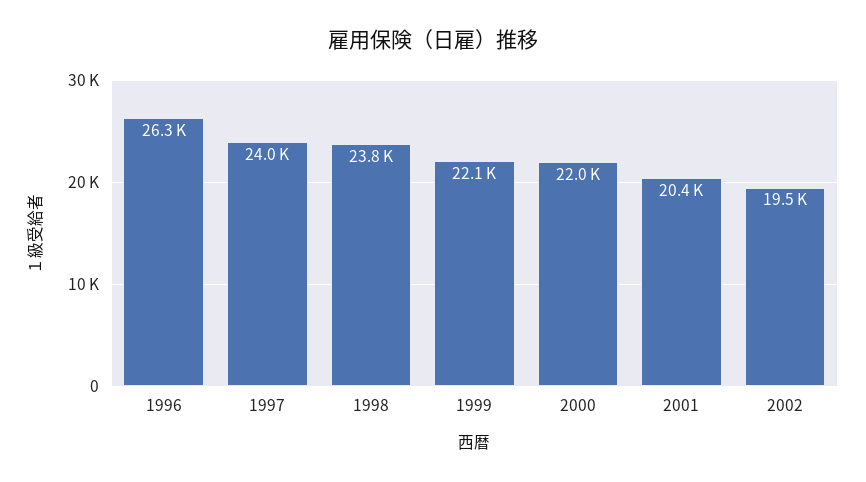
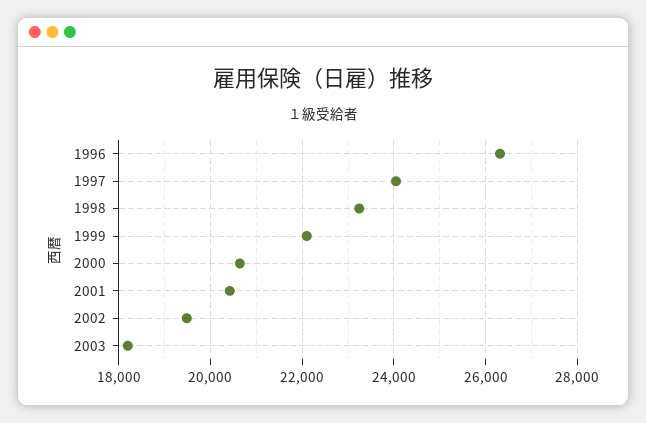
1998: 23800 -> 23200
2000: 22000 -> 20600
2003: none -> 18200

